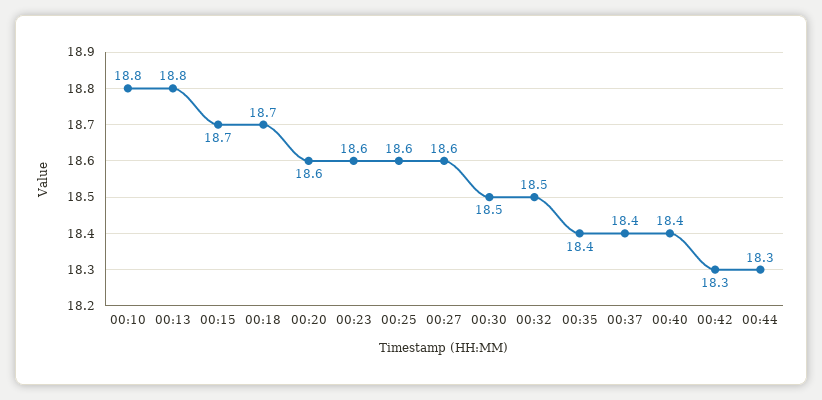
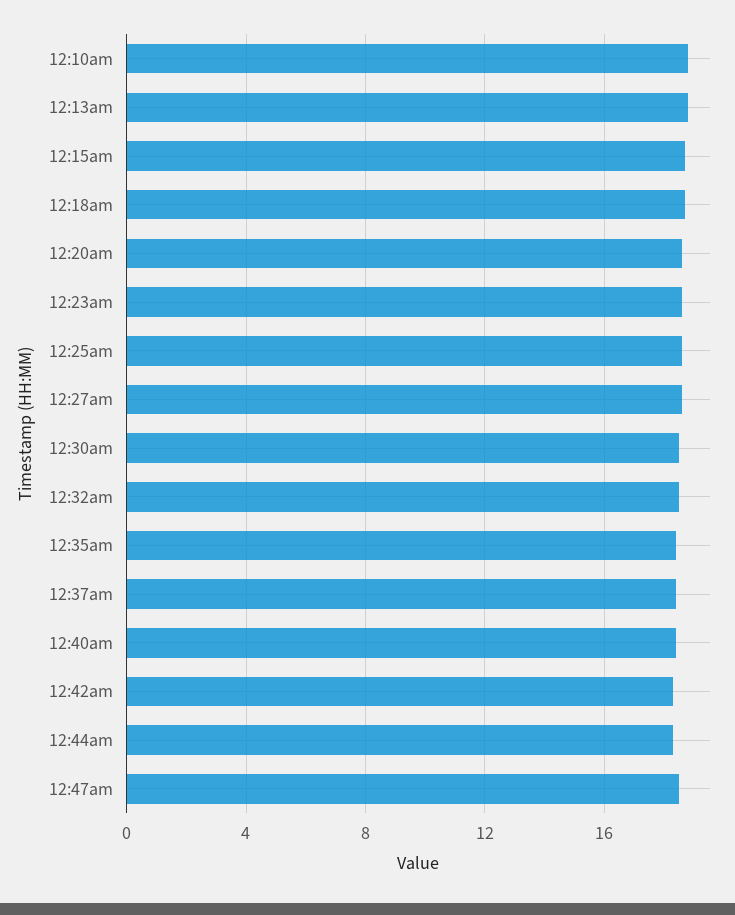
12:47am: none -> 18.5

